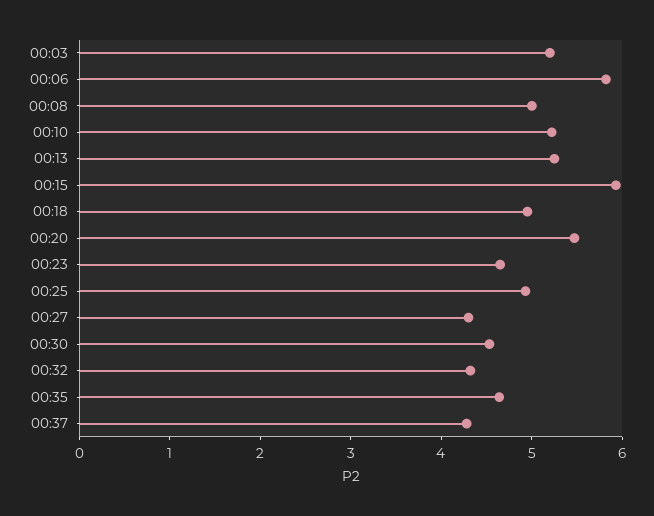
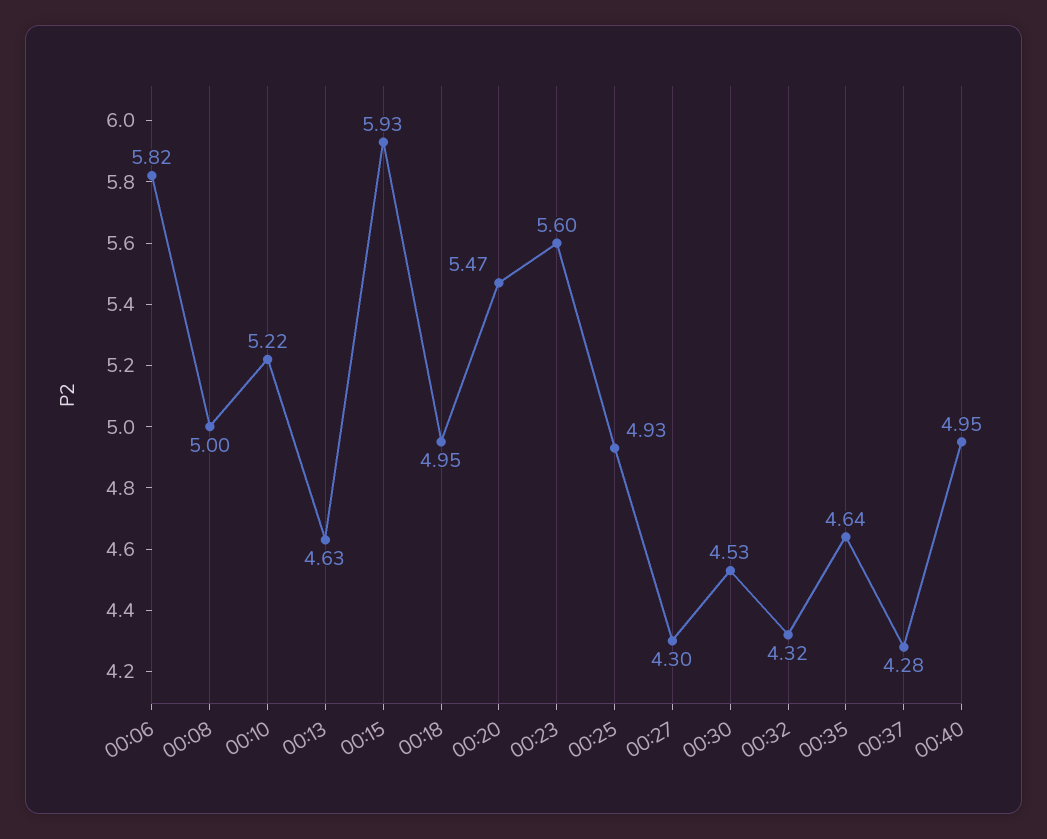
00:03: 5.2 -> none
00:13: 5.2 -> 4.63
00:23: 4.6 -> 5.6
00:40: none -> 4.95

